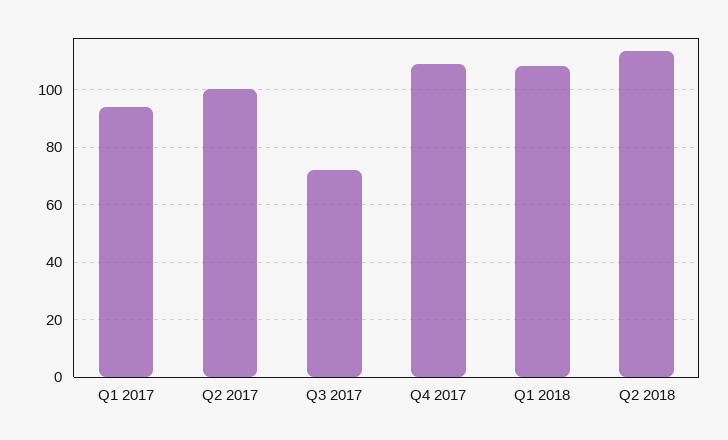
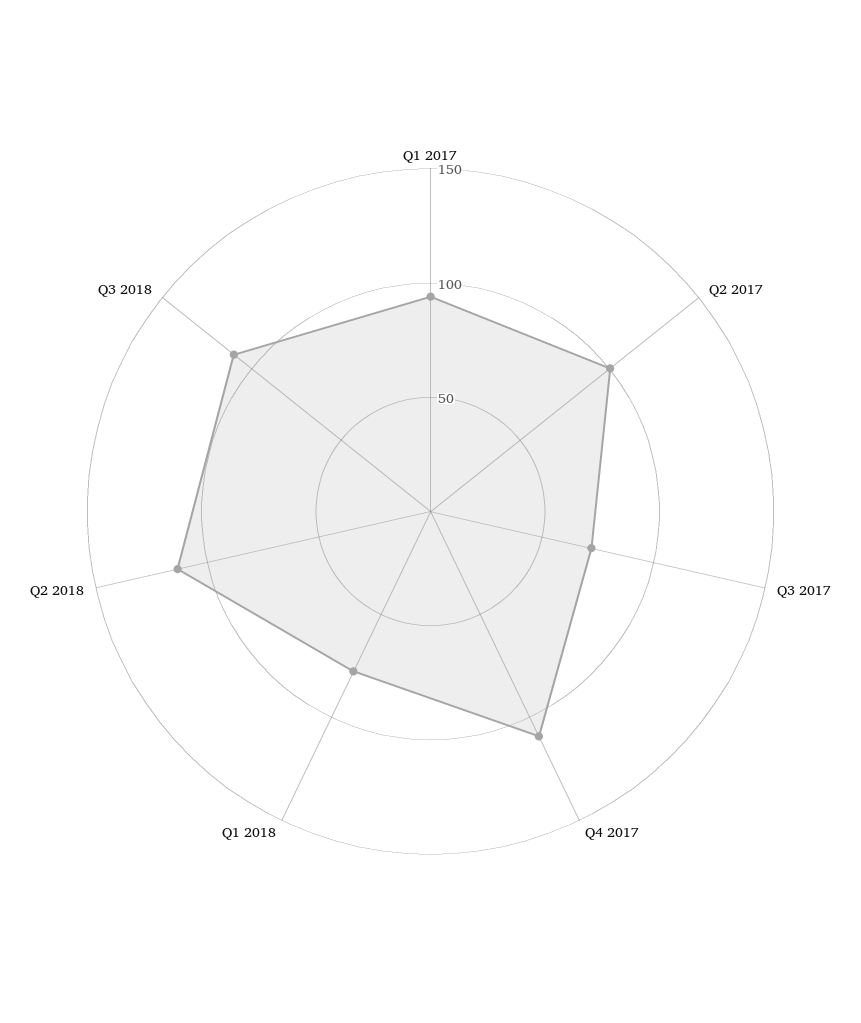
Q1 2018: 107.5 -> 80
Q3 2018: none -> 110

